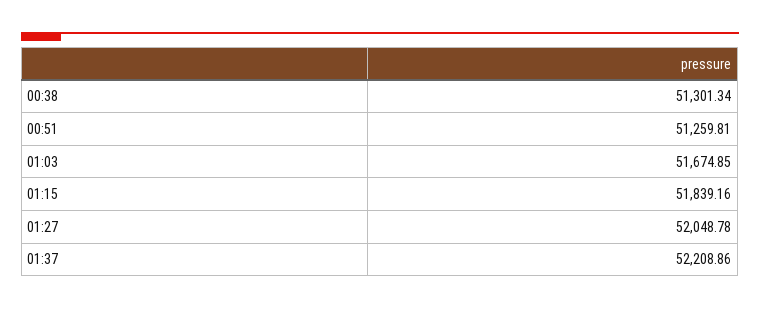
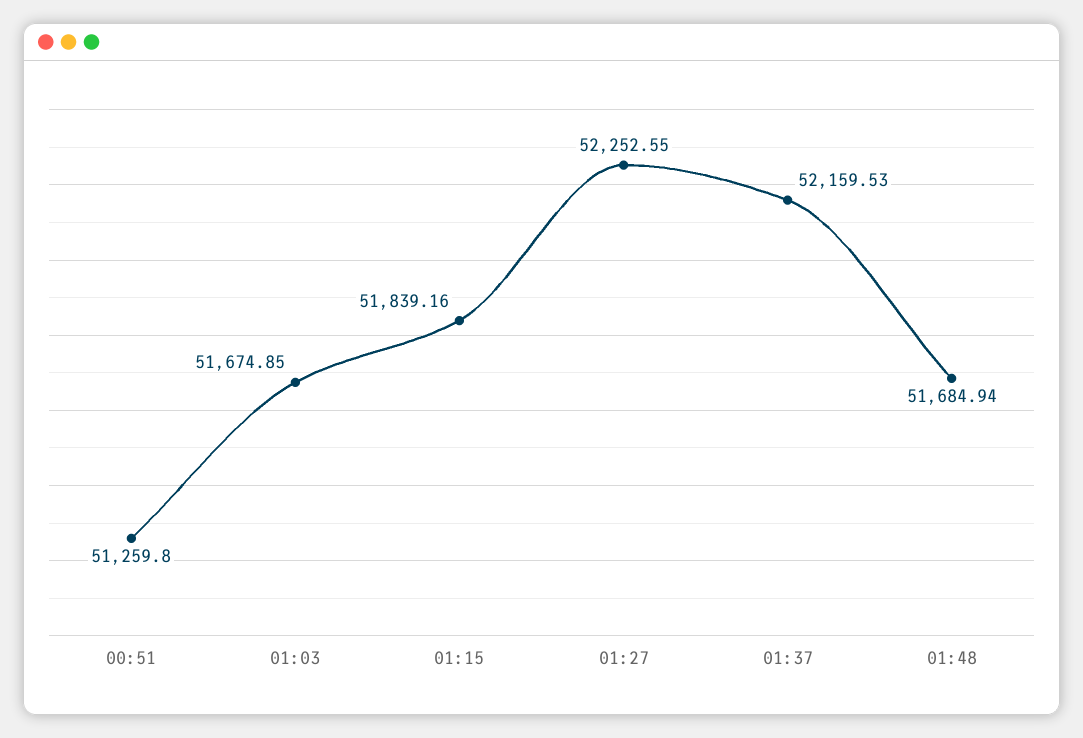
00:38: 51301.34 -> none
00:51: 51259.81 -> 51259.8
01:27: 52048.78 -> 52252.55
01:37: 52208.86 -> 52159.53
01:48: none -> 51684.94

